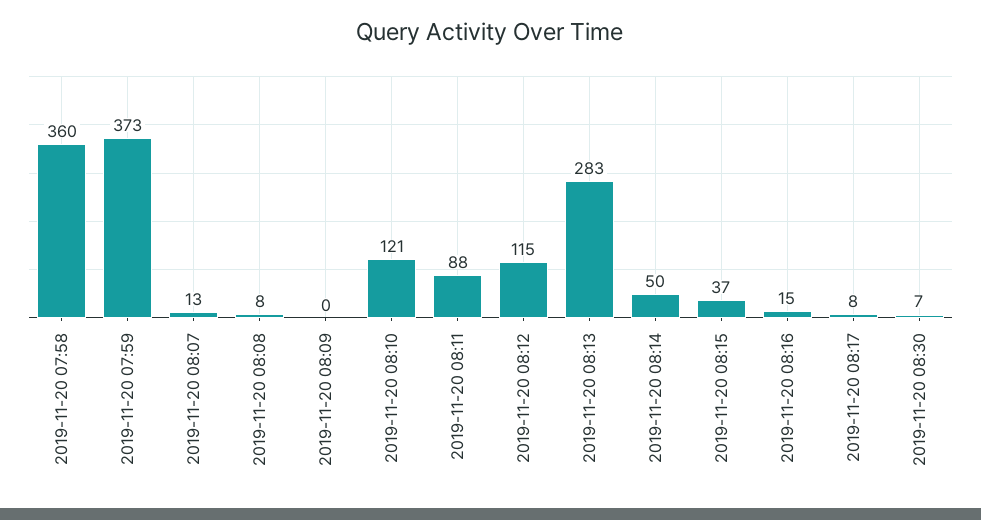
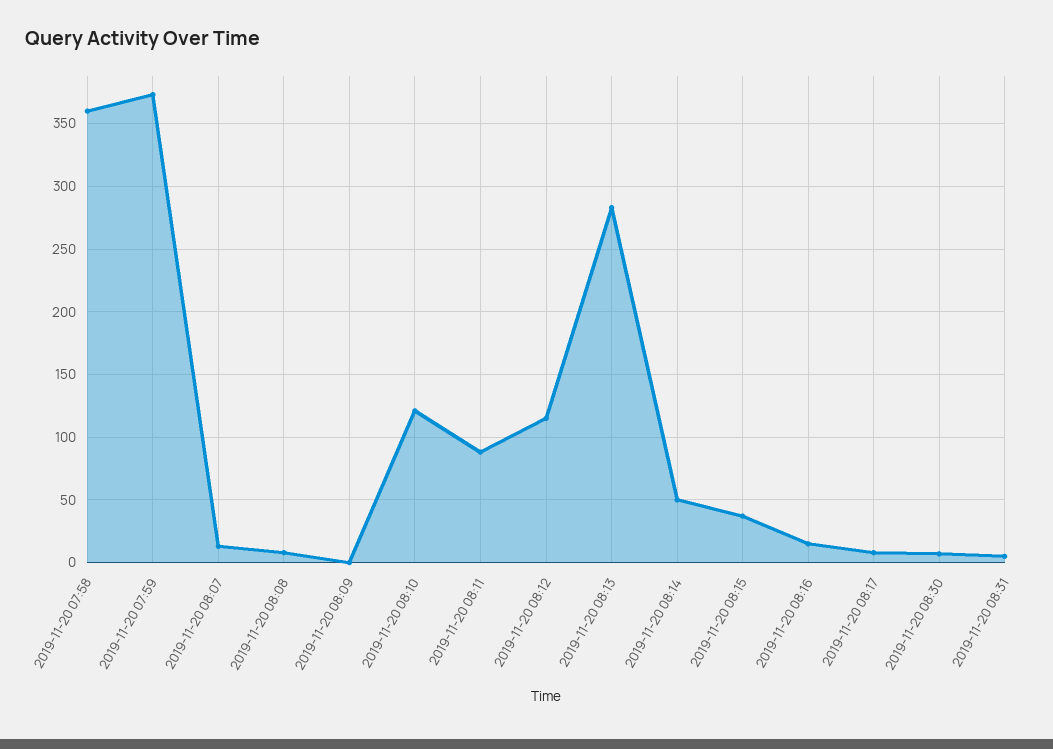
2019-11-20 08:31: none -> 5

